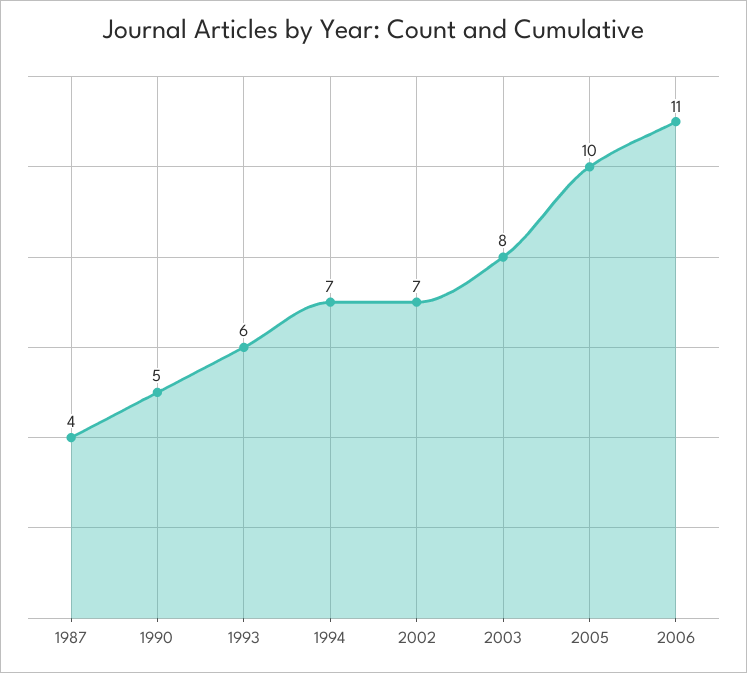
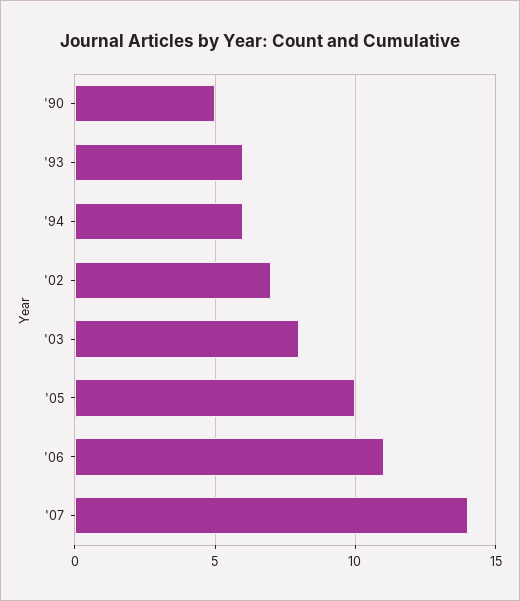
1987: 4 -> none
1994: 7 -> 6
'07: none -> 14

